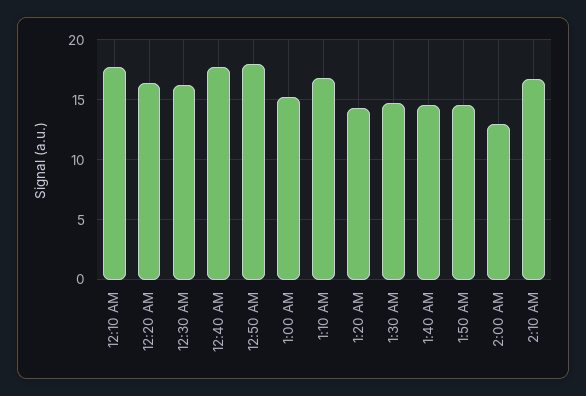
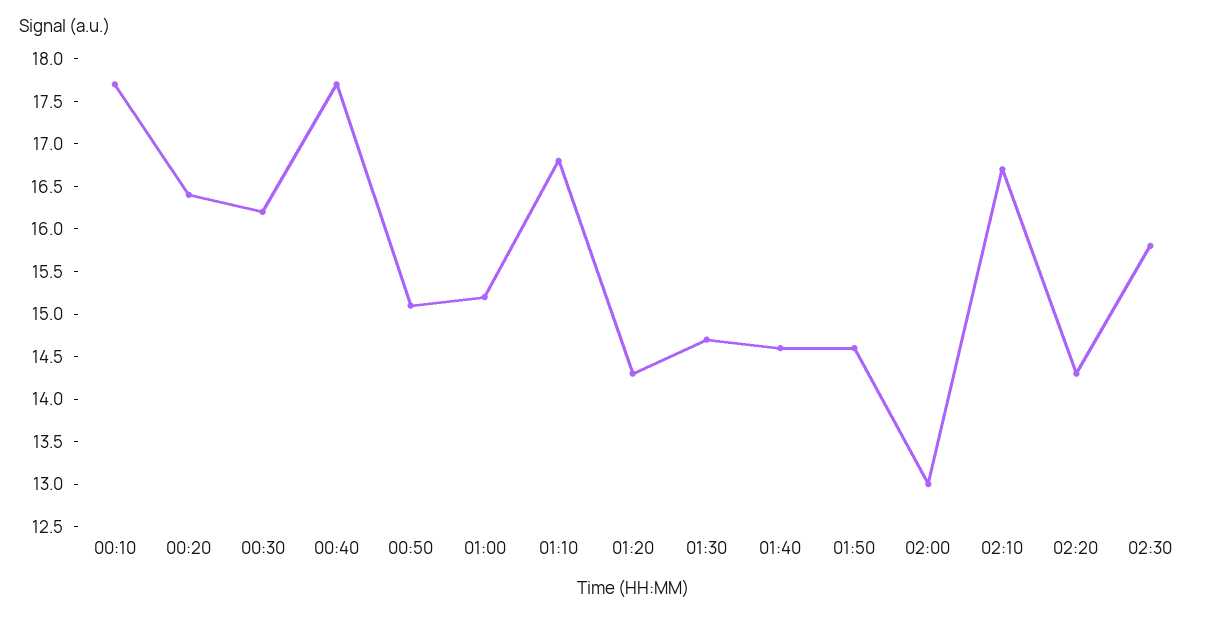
12:50 AM: 18 -> 15.1
02:20: none -> 14.3
02:30: none -> 15.8

